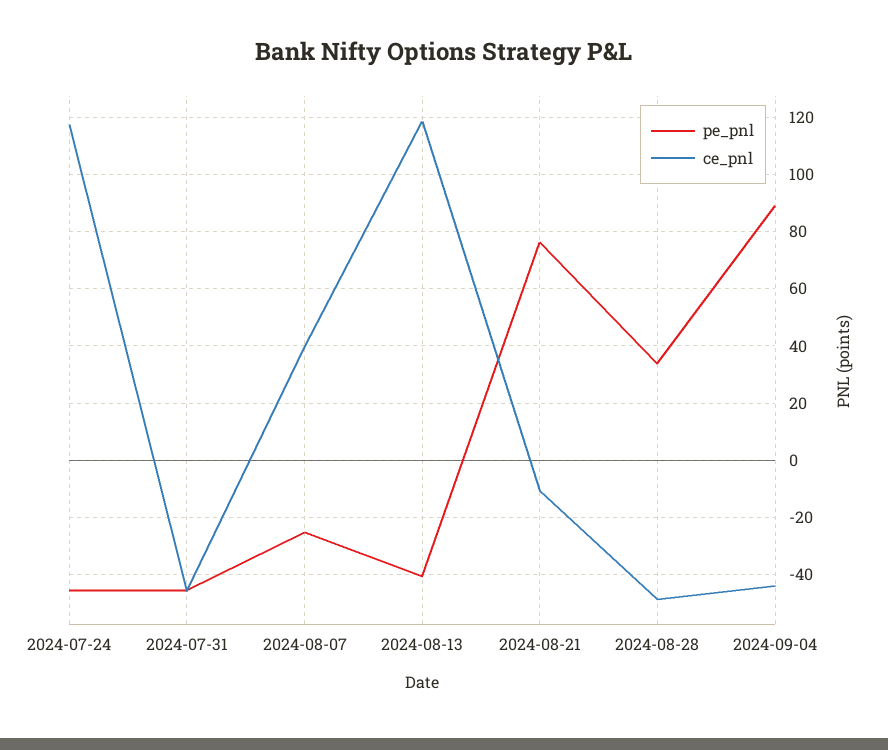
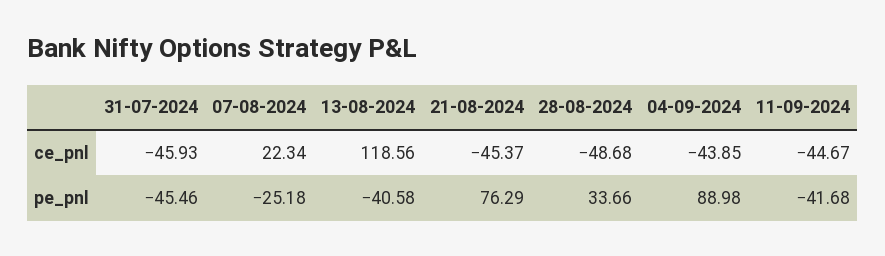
pe_pnl, 2024-07-24: -45 -> none
ce_pnl, 2024-07-24: 117.5 -> none
ce_pnl, 2024-08-07: 40 -> 22.34
ce_pnl, 2024-08-21: -10 -> -45.37
ce_pnl, 11-09-2024: none -> -44.67
pe_pnl, 11-09-2024: none -> -41.68

